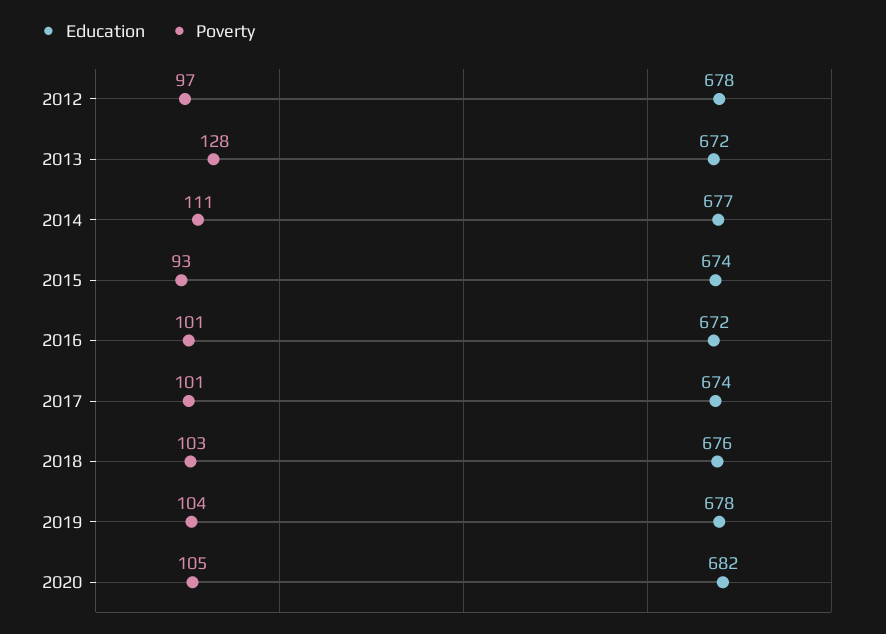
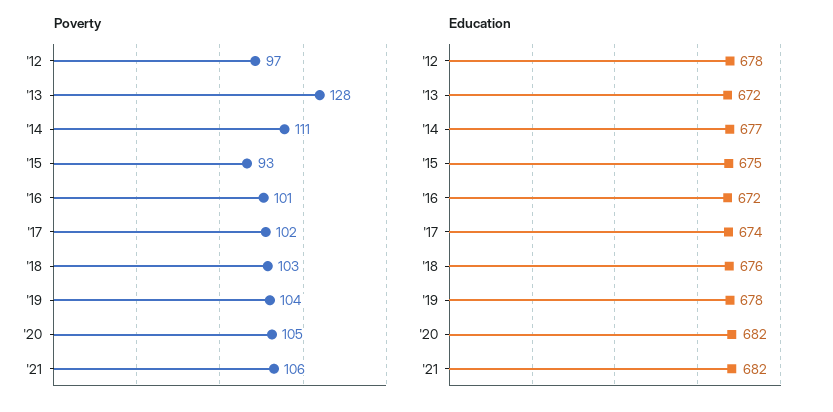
Education, 2015: 674 -> 675
Poverty, 2017: 101 -> 102
Poverty, '21: none -> 106
Education, '21: none -> 682

